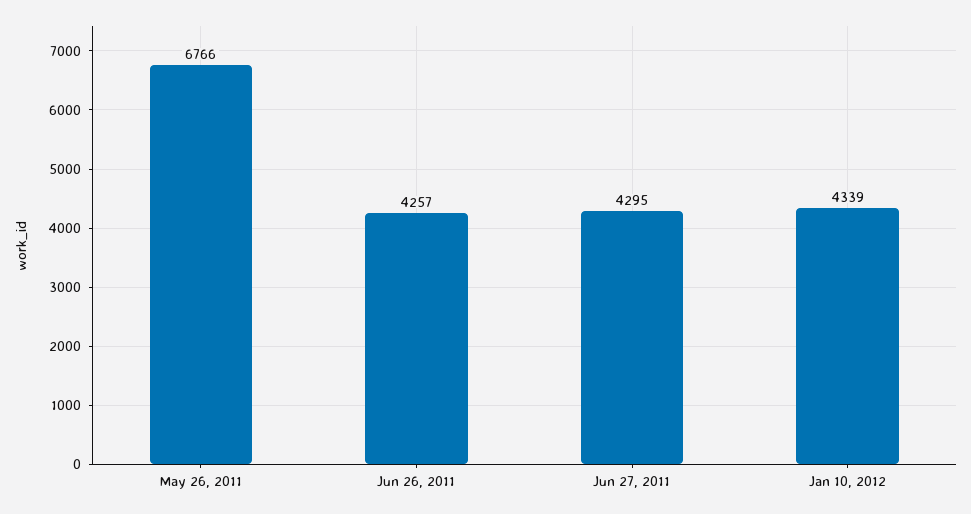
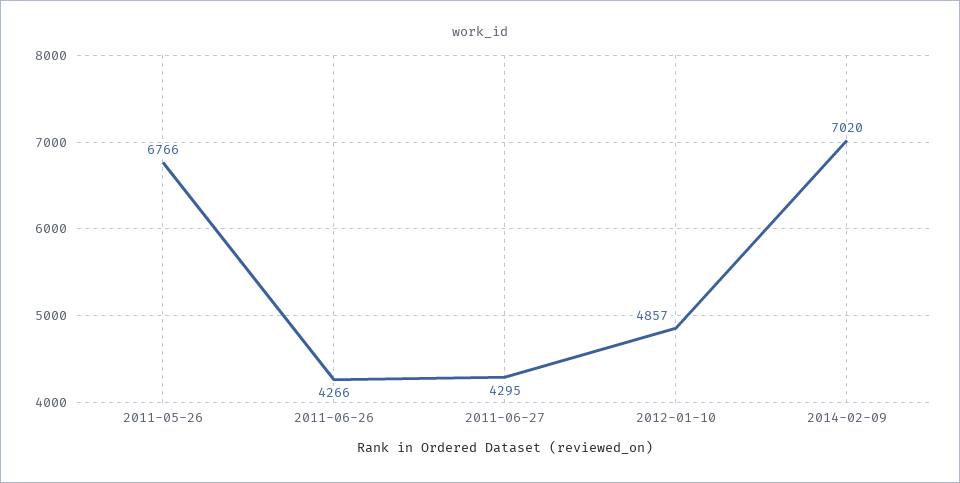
Jun 26, 2011: 4257 -> 4266
Jan 10, 2012: 4339 -> 4857
2014-02-09: none -> 7020

